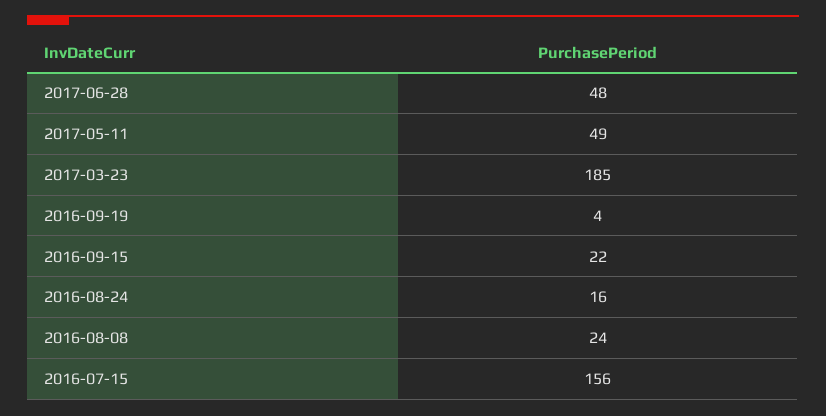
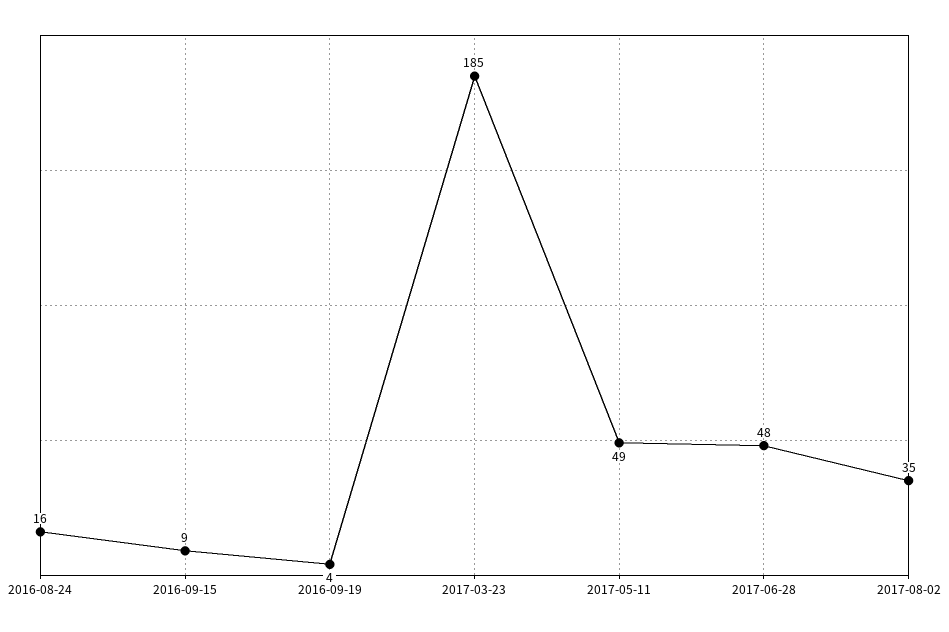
2016-09-15: 22 -> 9
2016-08-08: 24 -> none
2016-07-15: 156 -> none
2017-08-02: none -> 35

